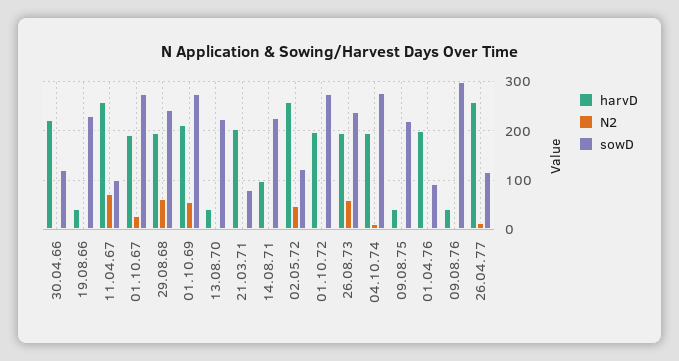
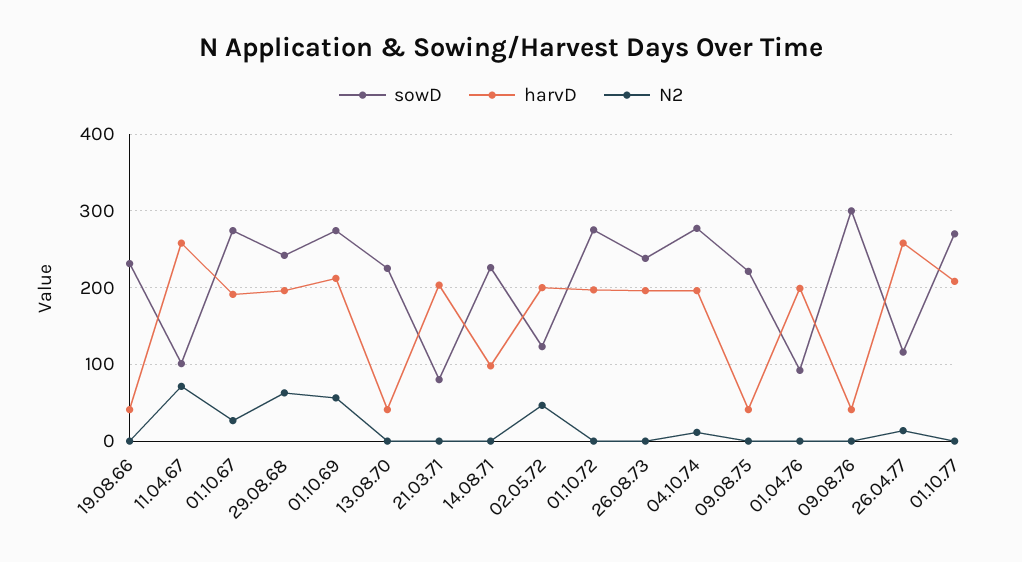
harvD, 30.04.66: 220 -> none
N2, 30.04.66: 0 -> none
sowD, 30.04.66: 120 -> none
harvD, 02.05.72: 260 -> 200
N2, 26.08.73: 60 -> 0
sowD, 01.10.77: none -> 270
harvD, 01.10.77: none -> 210
N2, 01.10.77: none -> 0

